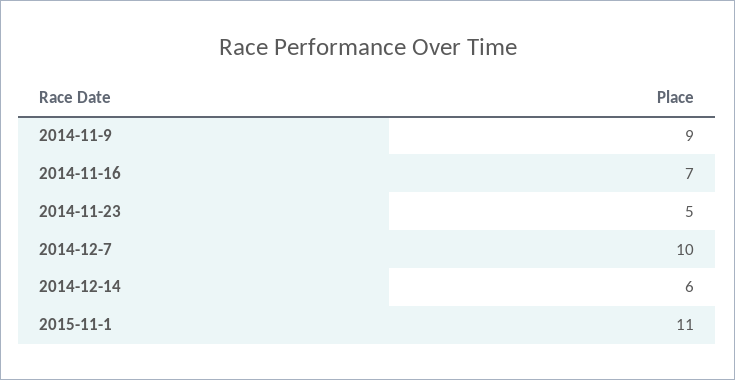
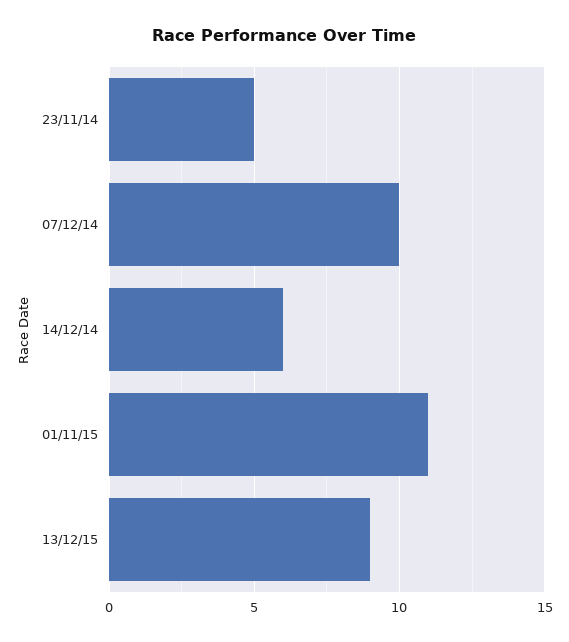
2014-11-9: 9 -> none
2014-11-16: 7 -> none
13/12/15: none -> 9

